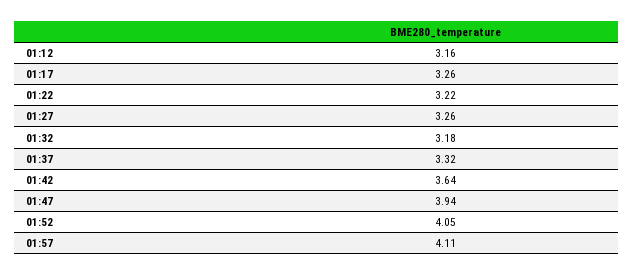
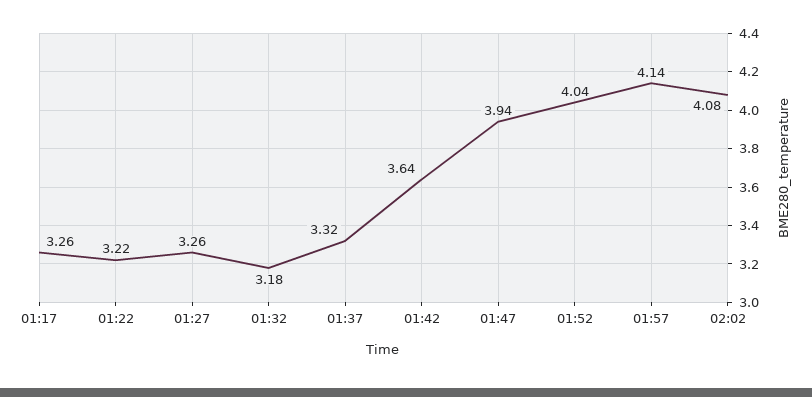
01:12: 3.16 -> none
01:52: 4.05 -> 4.04
01:57: 4.11 -> 4.14
02:02: none -> 4.08

